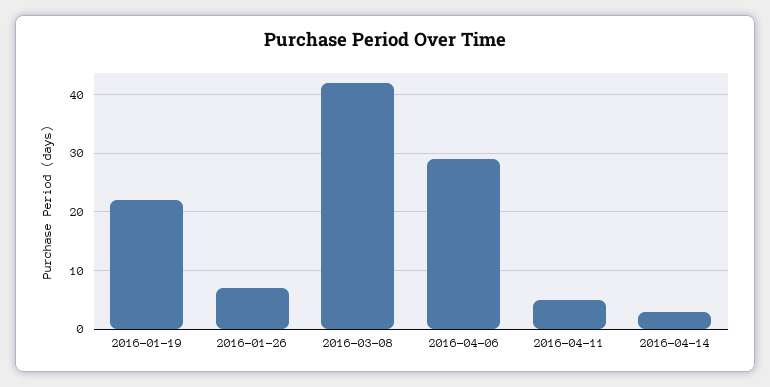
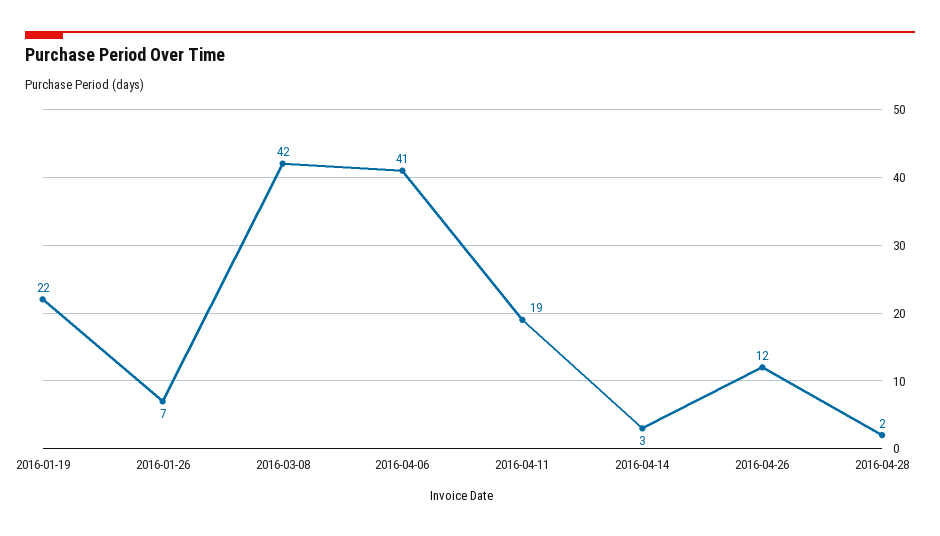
2016-04-06: 30 -> 41
2016-04-11: 5 -> 19
2016-04-26: none -> 12
2016-04-28: none -> 2

